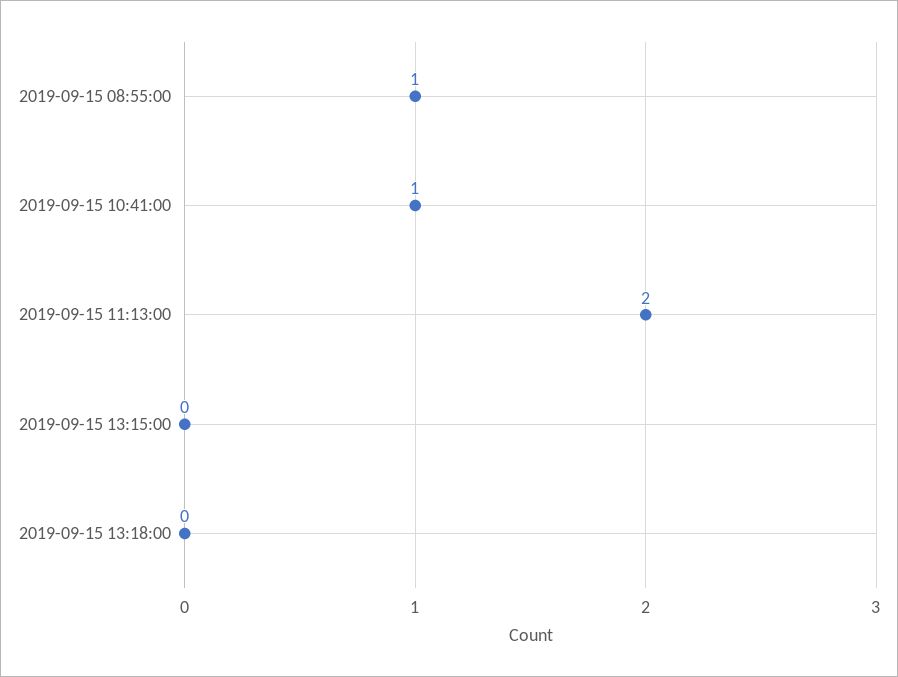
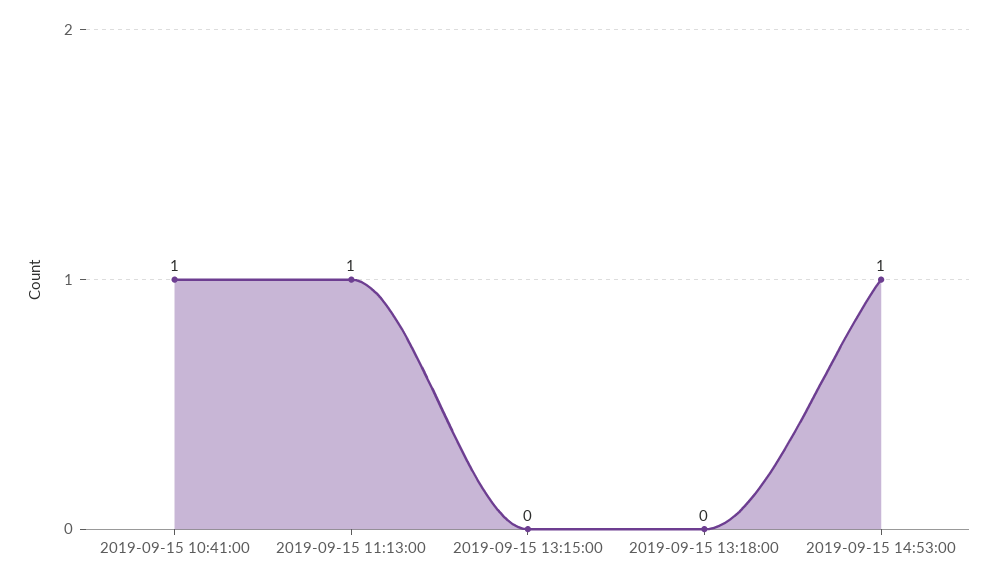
2019-09-15 08:55:00: 1 -> none
2019-09-15 11:13:00: 2 -> 1
2019-09-15 14:53:00: none -> 1

